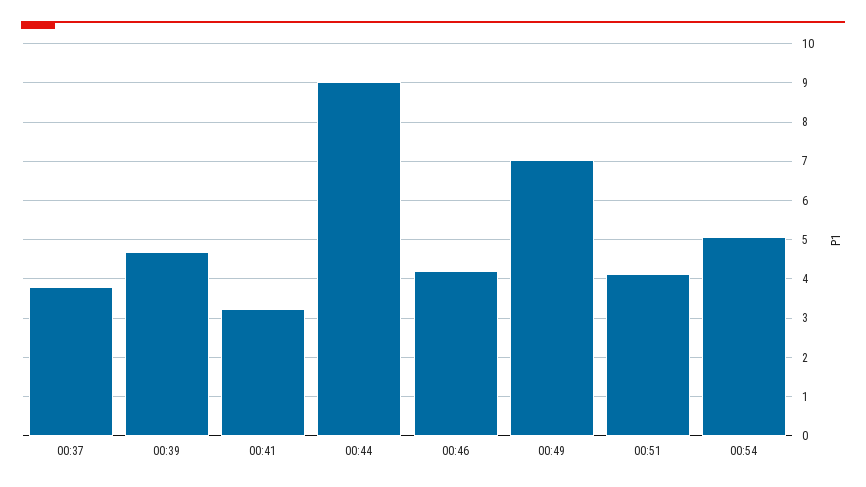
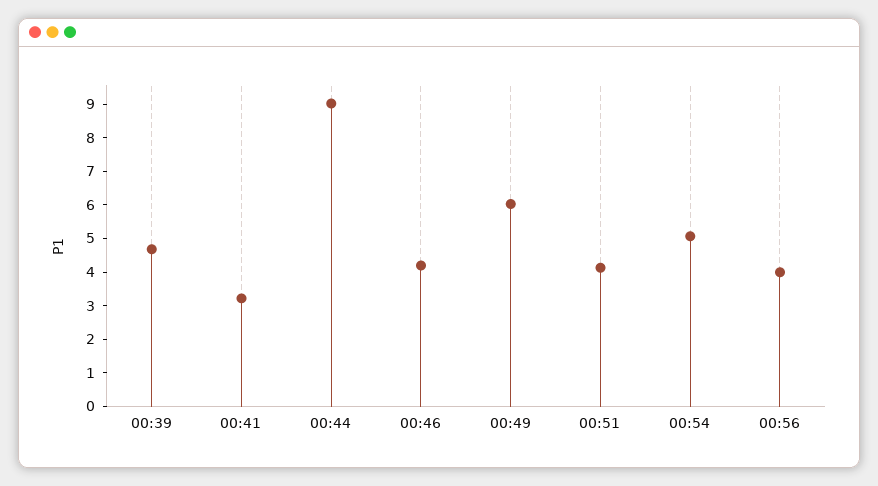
00:37: 3.8 -> none
00:49: 7 -> 6
00:56: none -> 4

